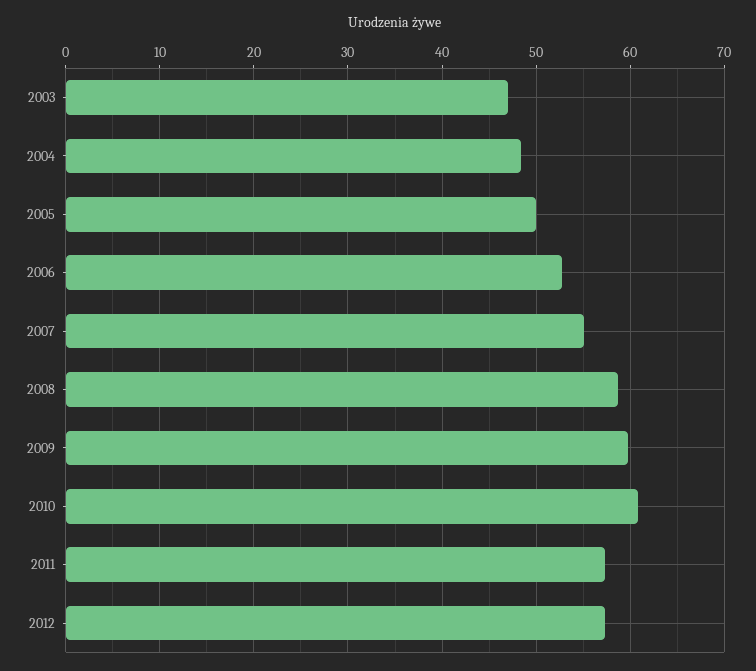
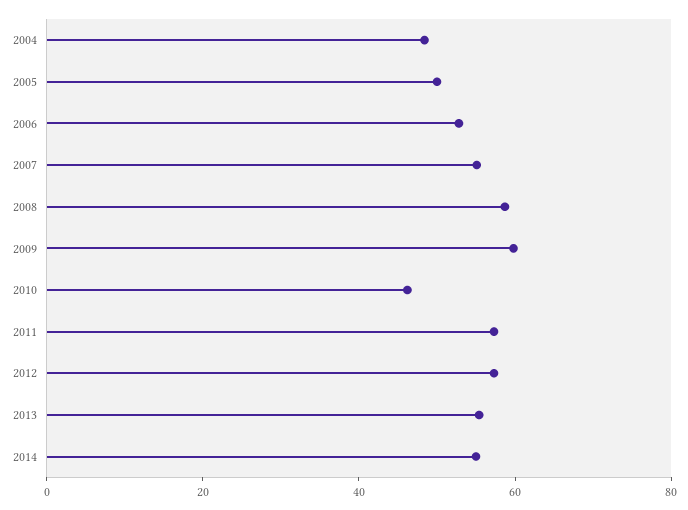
2003: 47 -> none
2010: 61 -> 45
2013: none -> 55
2014: none -> 55

